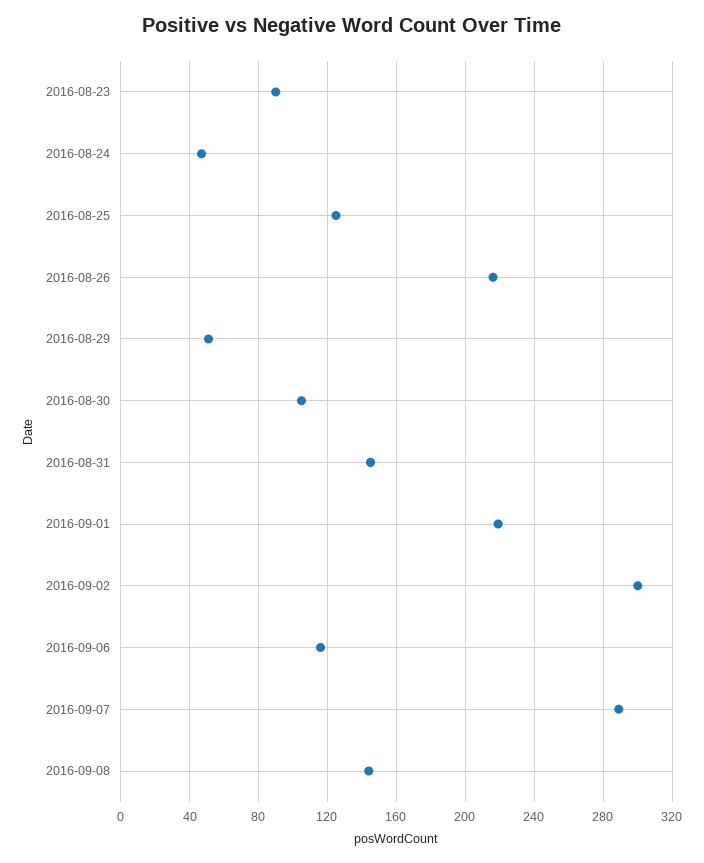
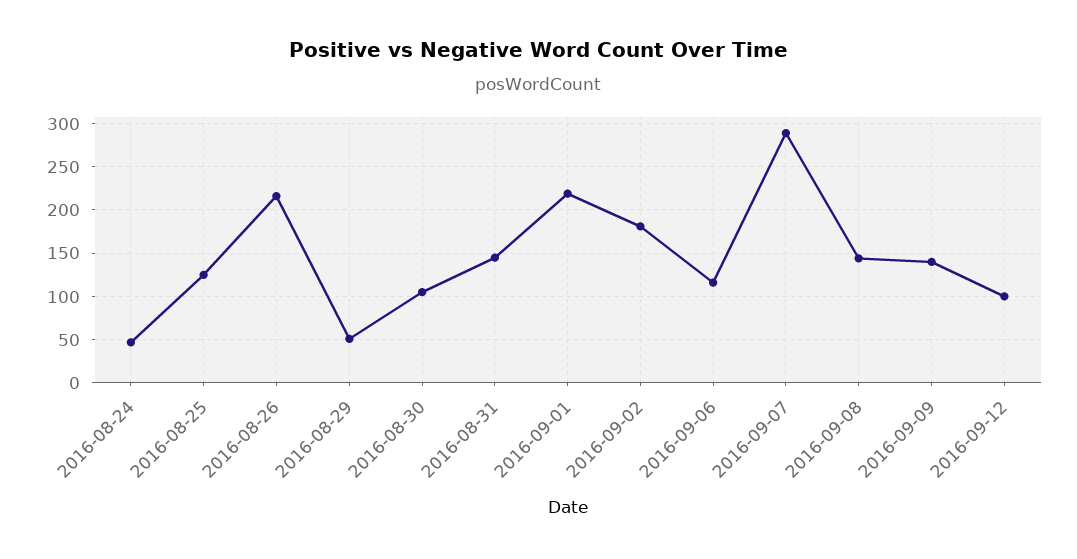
2016-08-23: 90 -> none
2016-09-02: 300 -> 180
2016-09-09: none -> 140
2016-09-12: none -> 100

